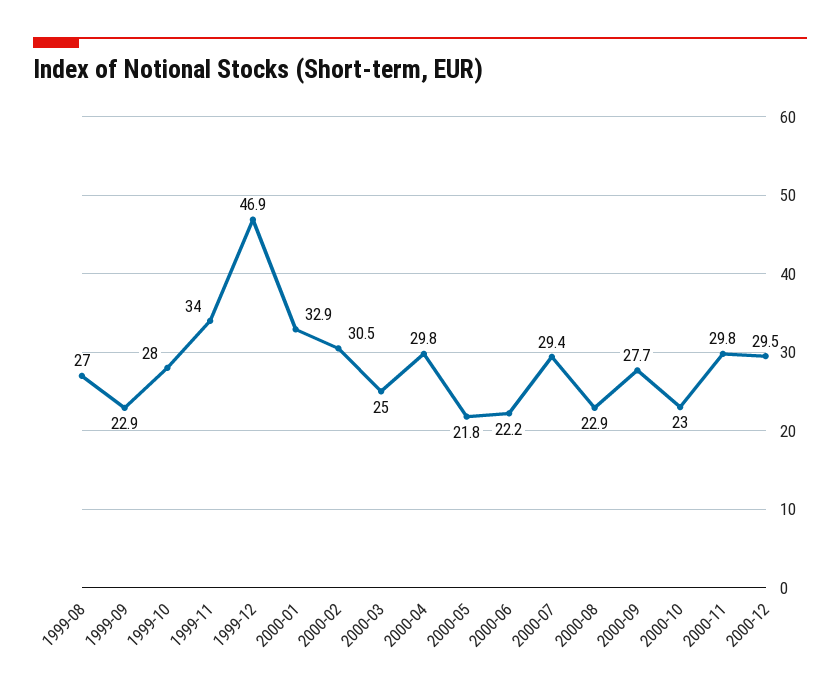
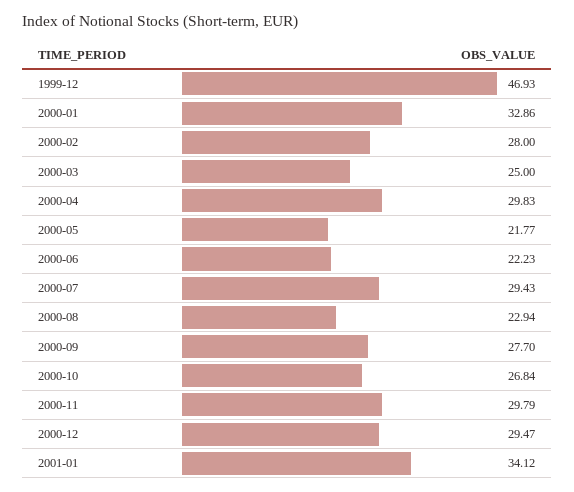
1999-08: 27 -> none
1999-09: 22.9 -> none
1999-10: 28 -> none
1999-11: 34 -> none
2000-02: 30.5 -> 28
2000-10: 23 -> 26.84
2001-01: none -> 34.12

